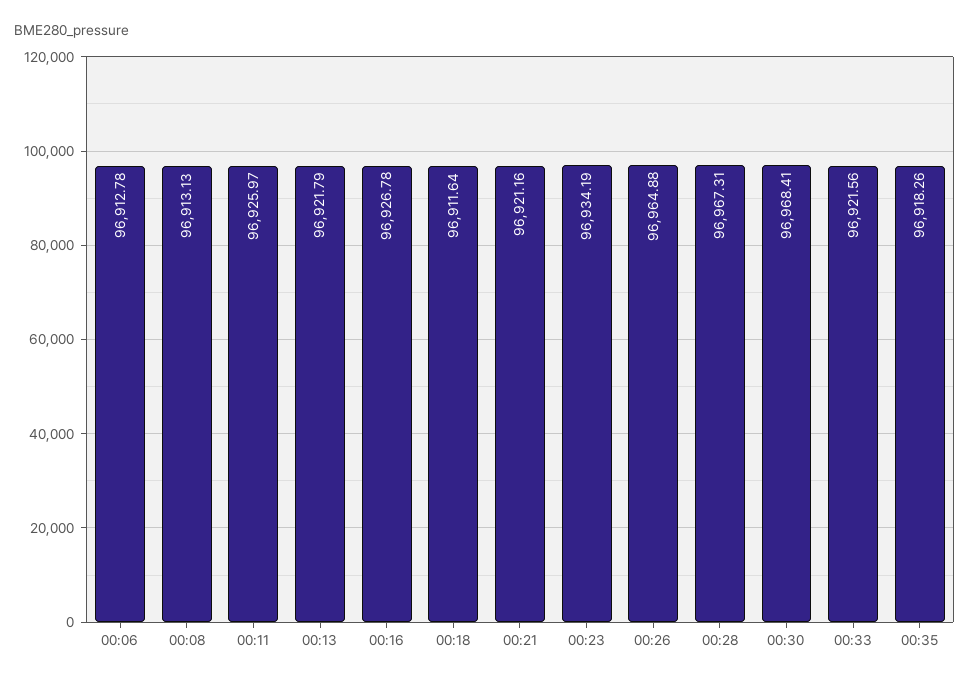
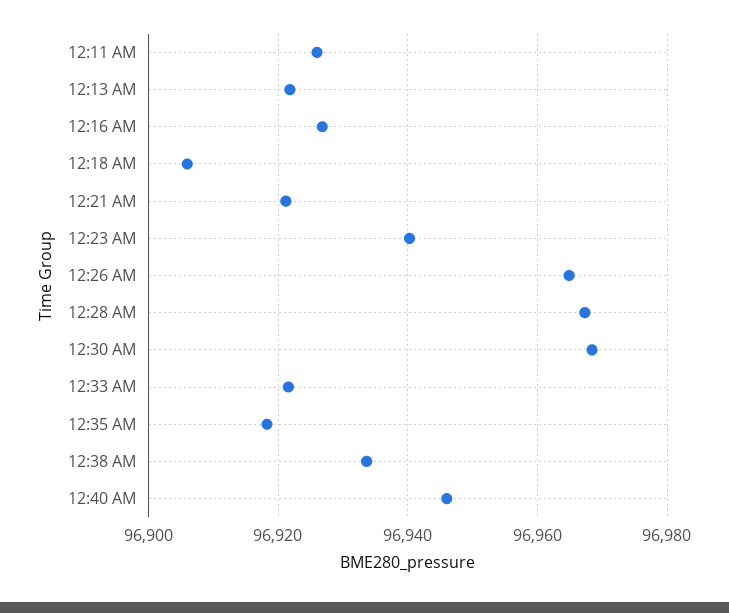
00:06: 96912.78 -> none
00:08: 96913.13 -> none
00:18: 96911.64 -> 96906
00:23: 96934.19 -> 96940
12:38 AM: none -> 96934
12:40 AM: none -> 96946

